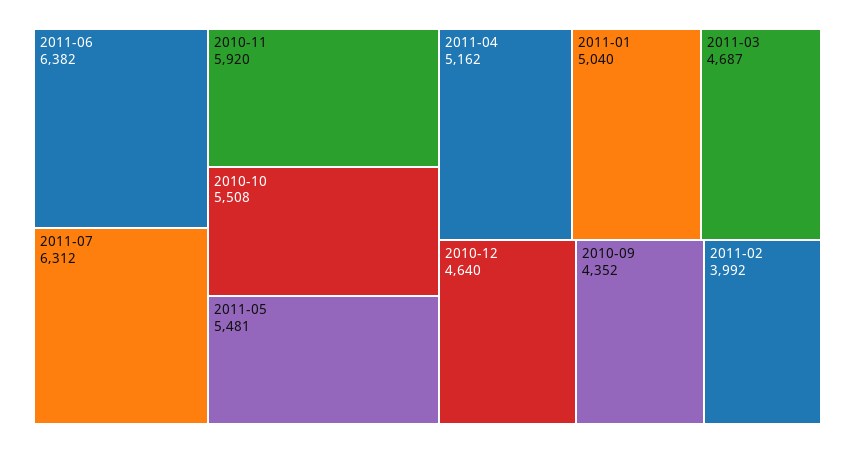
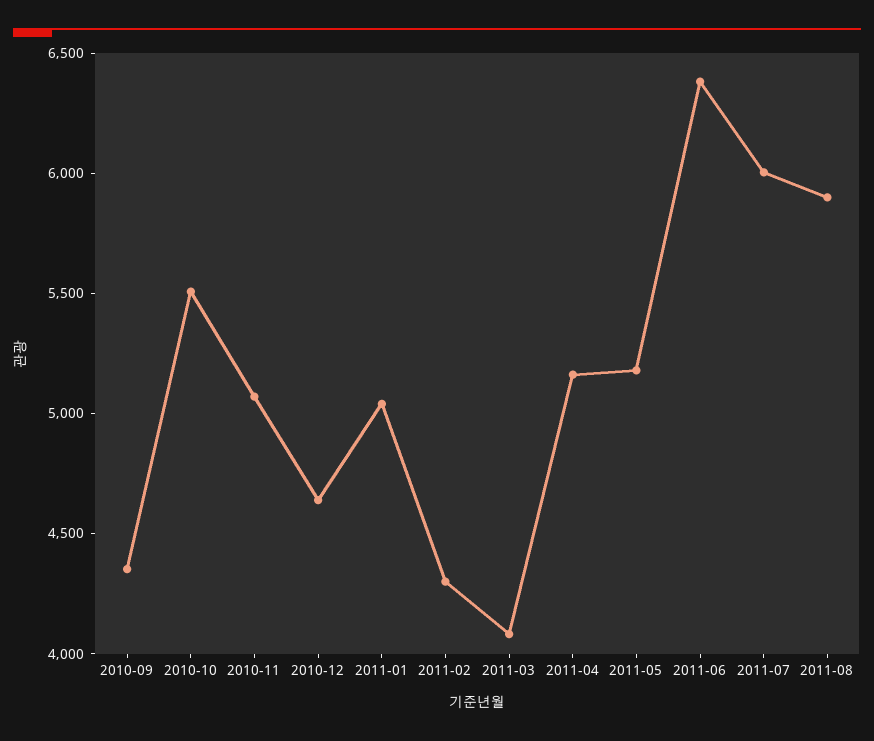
2011-07: 6312 -> 6000
2010-11: 5920 -> 5100
2011-05: 5481 -> 5200
2011-03: 4687 -> 4100
2011-02: 3992 -> 4300
2011-08: none -> 5900

